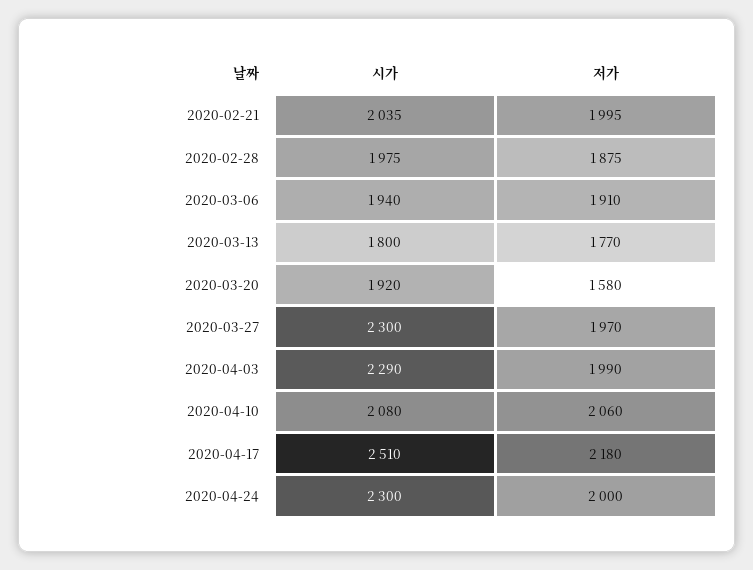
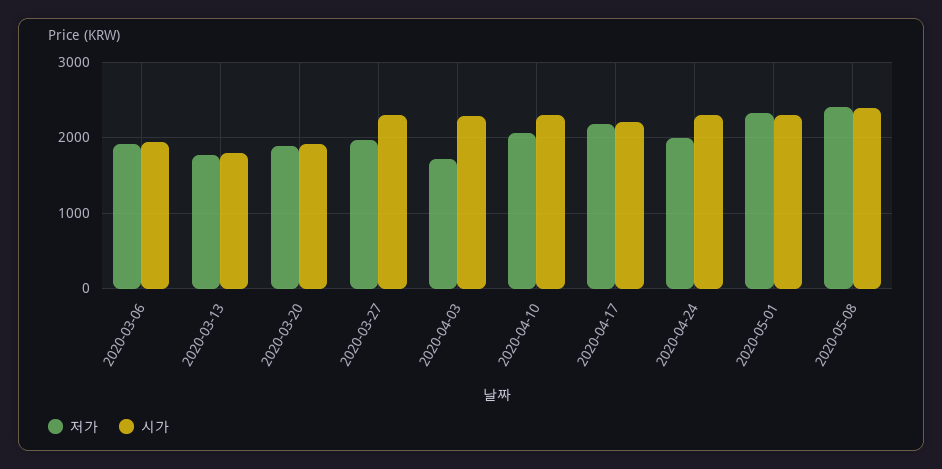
시가, 2020-02-21: 2035 -> none
저가, 2020-02-21: 1995 -> none
시가, 2020-02-28: 1975 -> none
저가, 2020-02-28: 1875 -> none
저가, 2020-03-20: 1580 -> 1900
저가, 2020-04-03: 1990 -> 1700
시가, 2020-04-10: 2080 -> 2300
시가, 2020-04-17: 2510 -> 2200
저가, 2020-05-01: none -> 2300
시가, 2020-05-01: none -> 2300
저가, 2020-05-08: none -> 2400
시가, 2020-05-08: none -> 2400

